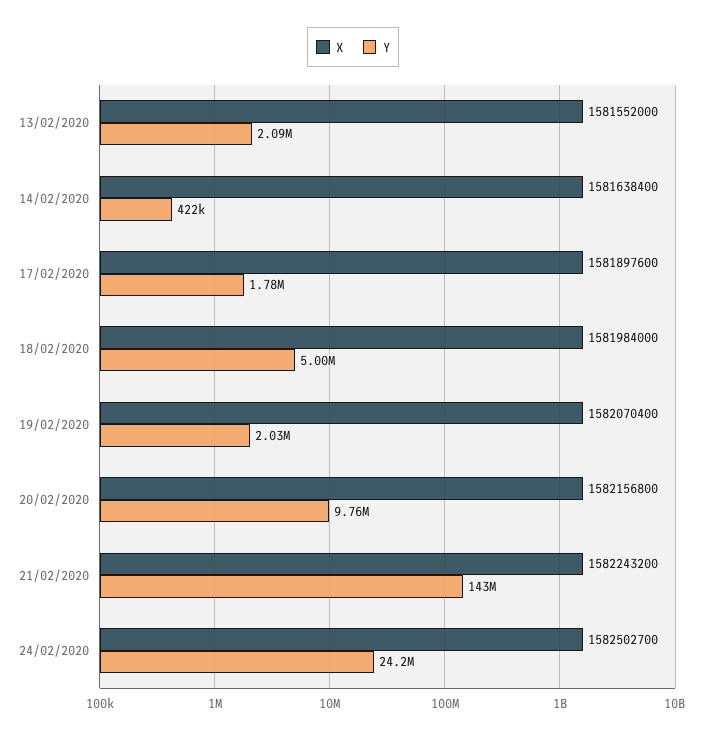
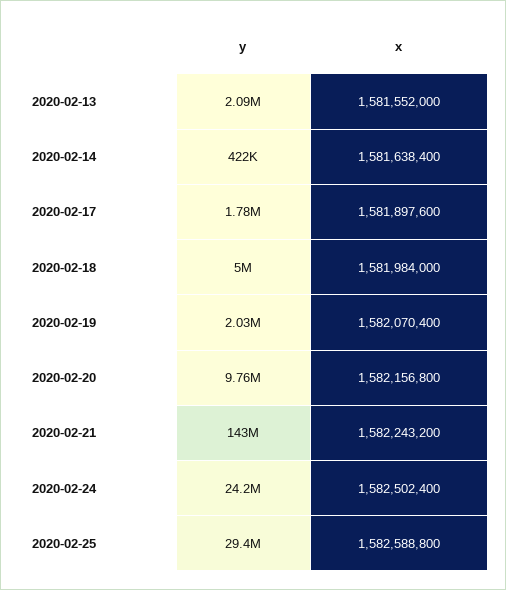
X, 24/02/2020: 1582502700 -> 1582502400
Y, 2020-02-25: none -> 29400000
X, 2020-02-25: none -> 1582588800

